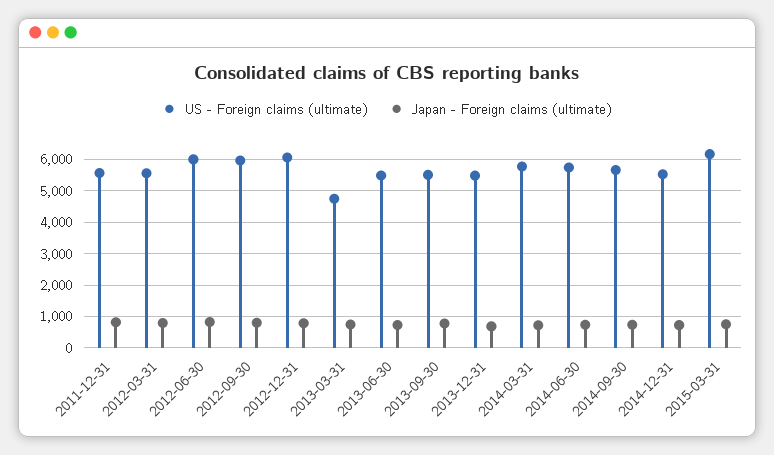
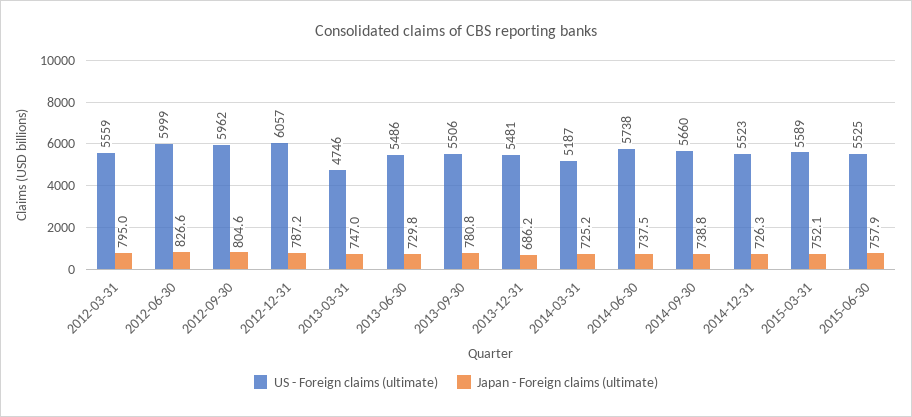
US - Foreign claims (ultimate), 2011-12-31: 5600 -> none
Japan - Foreign claims (ultimate), 2011-12-31: 800 -> none
US - Foreign claims (ultimate), 2014-03-31: 5800 -> 5187
US - Foreign claims (ultimate), 2015-03-31: 6200 -> 5589
US - Foreign claims (ultimate), 2015-06-30: none -> 5525
Japan - Foreign claims (ultimate), 2015-06-30: none -> 757.9

